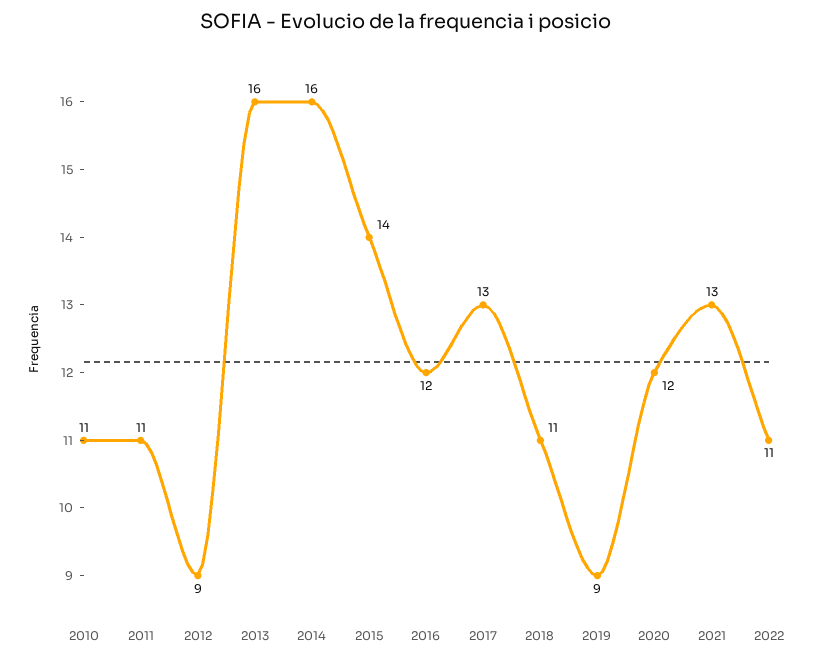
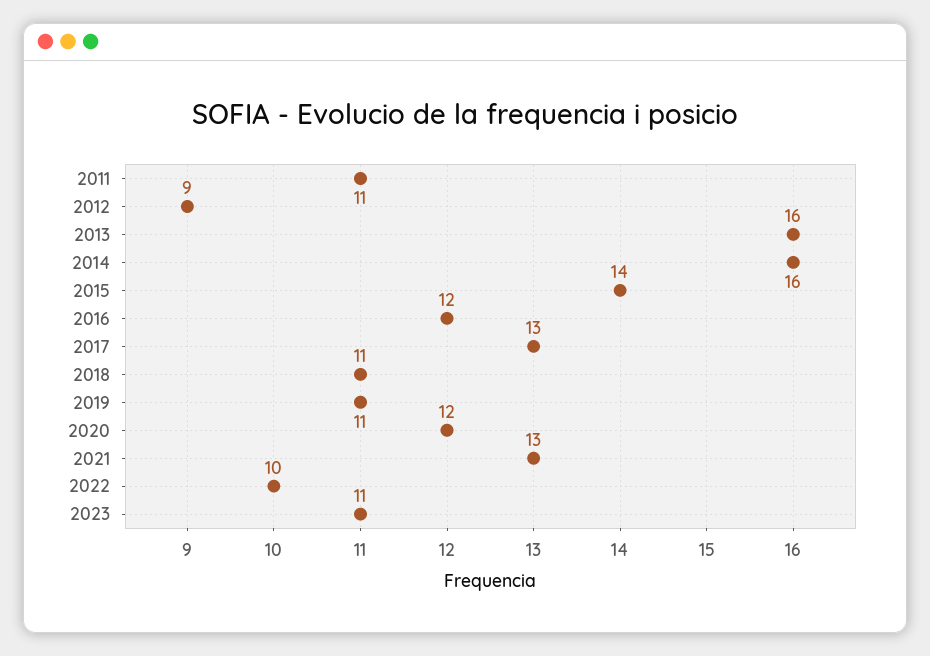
2010: 11 -> none
2019: 9 -> 11
2022: 11 -> 10
2023: none -> 11

